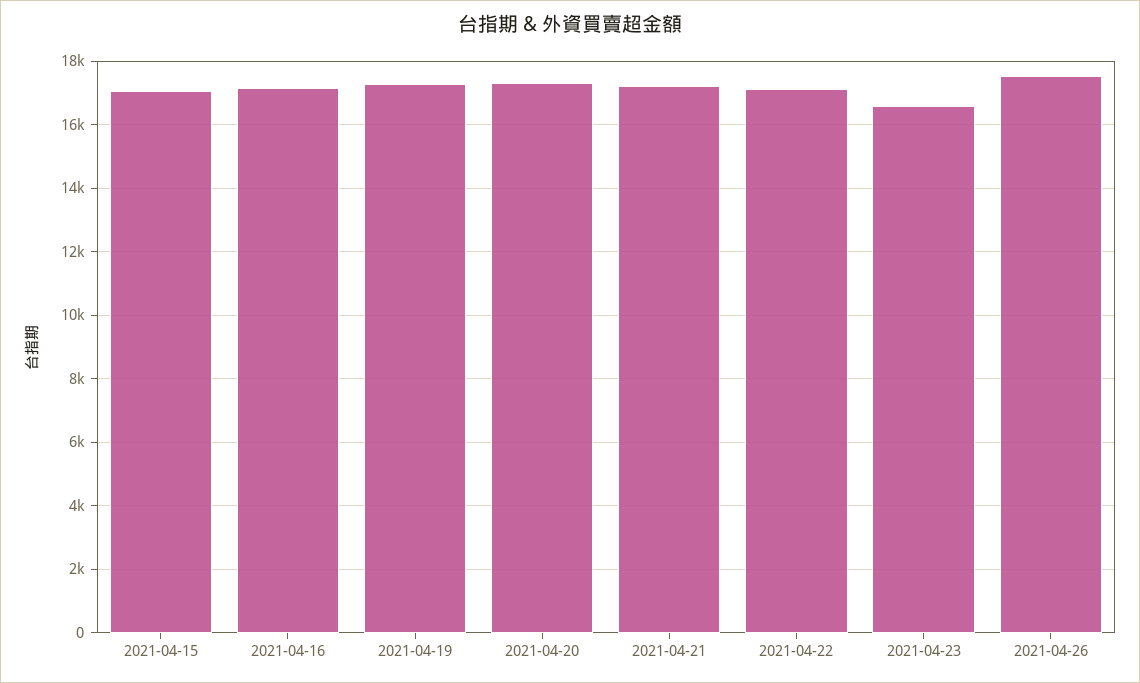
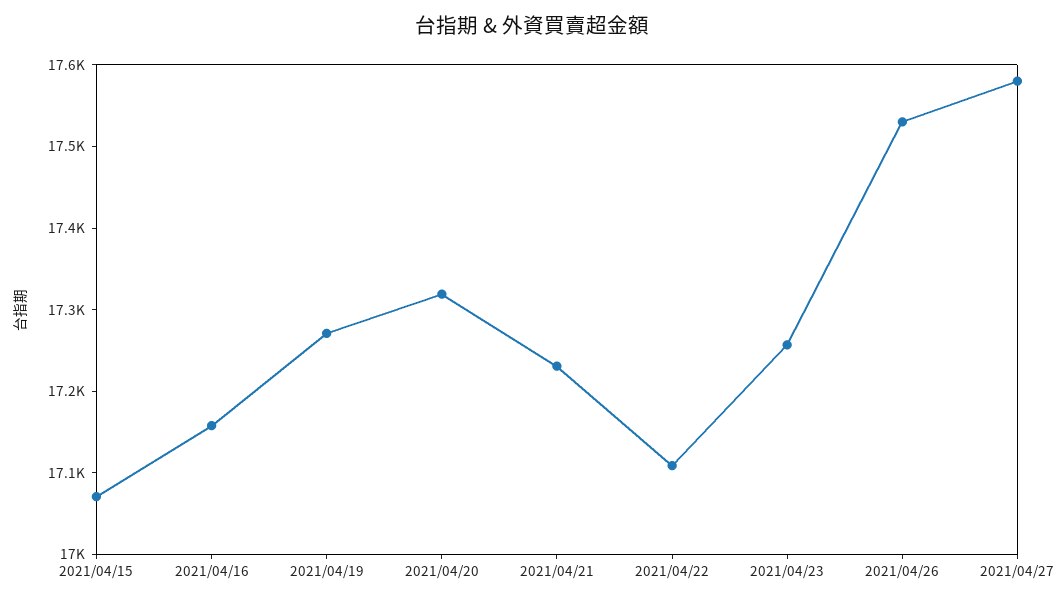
2021-04-23: 16600 -> 17260
2021/04/27: none -> 17580

